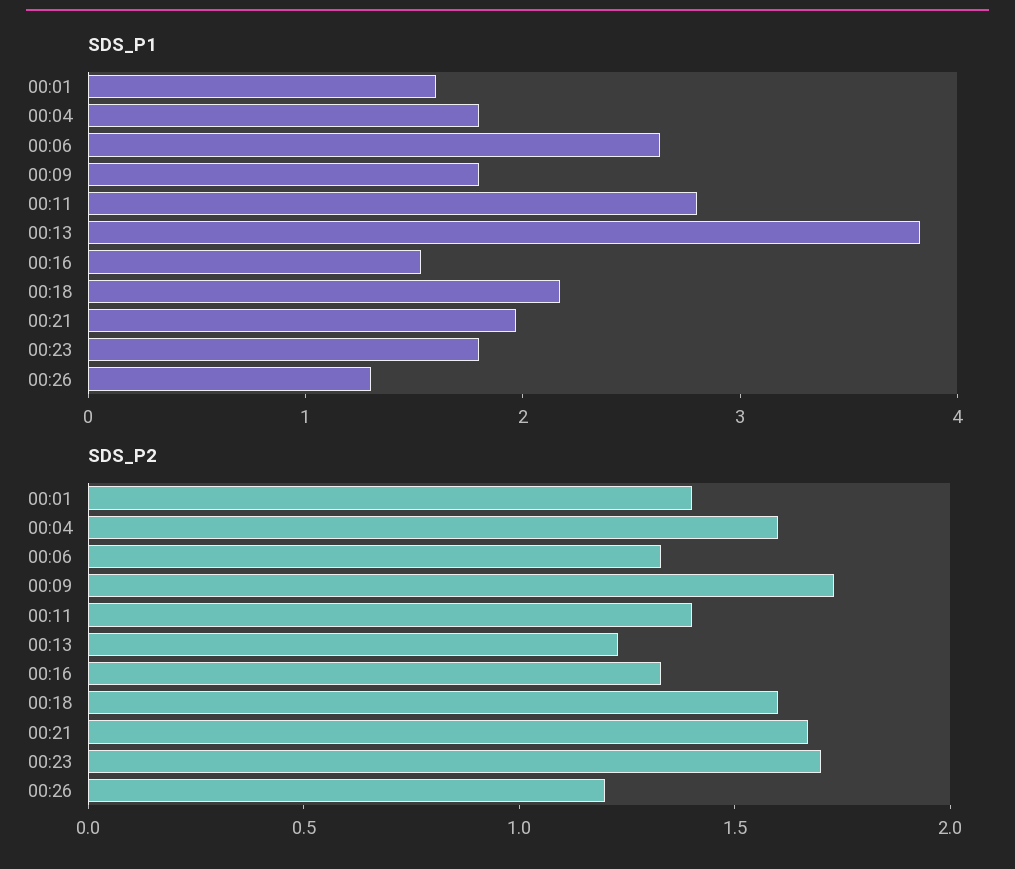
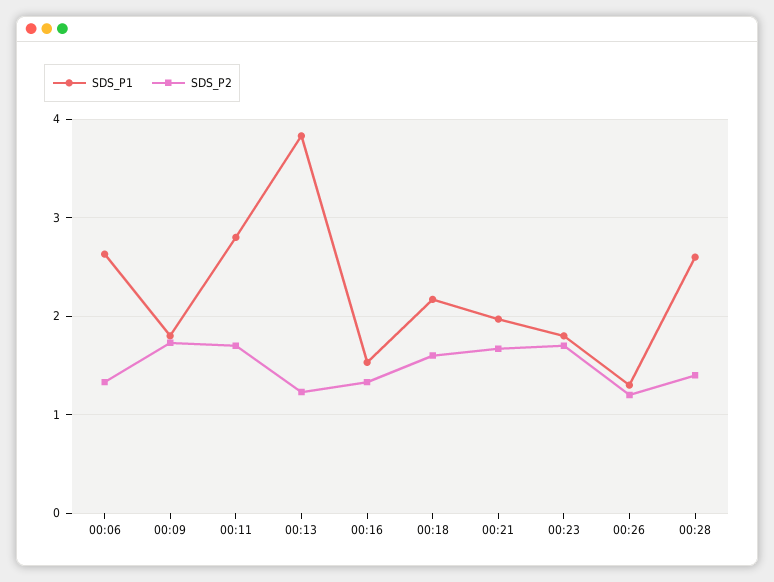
SDS_P1, 00:01: 1.6 -> none
SDS_P1, 00:04: 1.8 -> none
SDS_P2, 00:01: 1.4 -> none
SDS_P2, 00:04: 1.6 -> none
SDS_P2, 00:11: 1.4 -> 1.7
SDS_P1, 00:28: none -> 2.6
SDS_P2, 00:28: none -> 1.4

